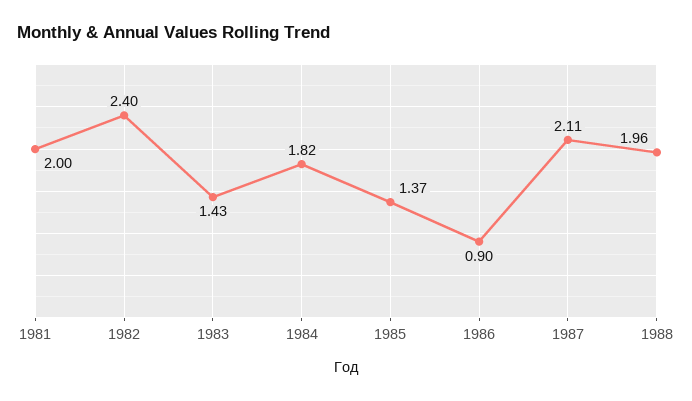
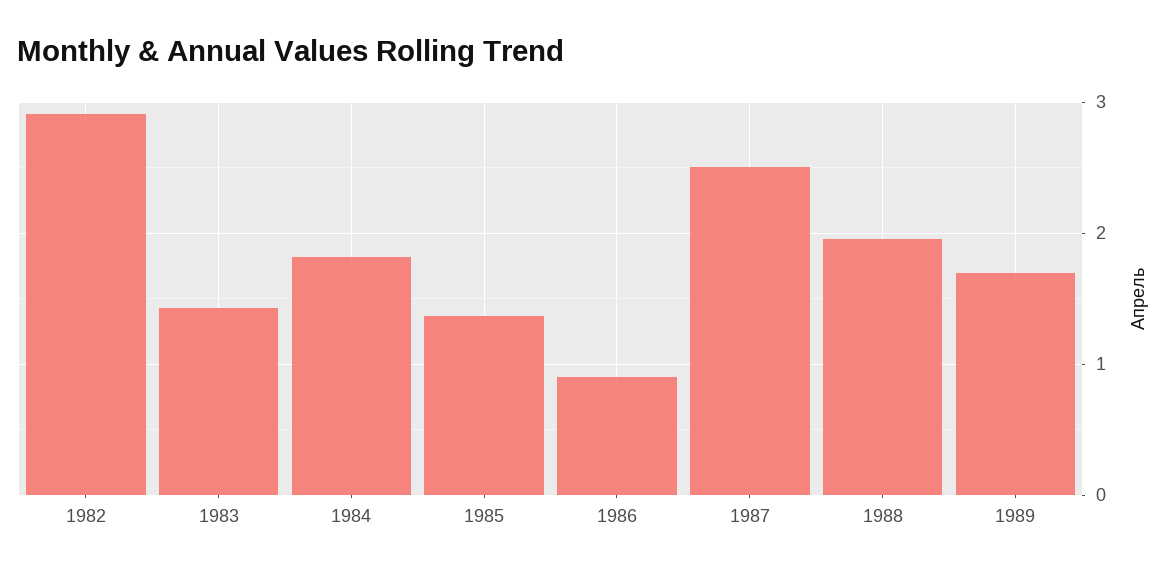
1981: 2 -> none
1982: 2.4 -> 2.9
1987: 2.11 -> 2.5
1989: none -> 1.7

